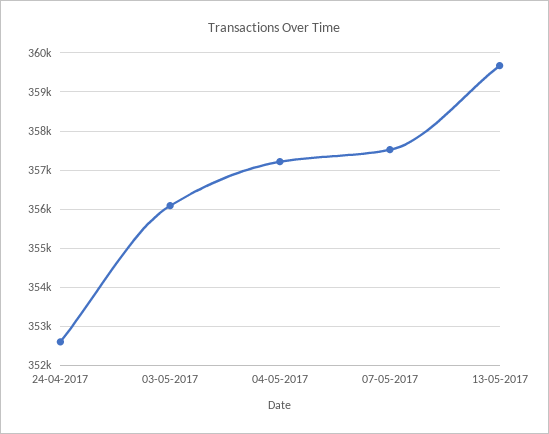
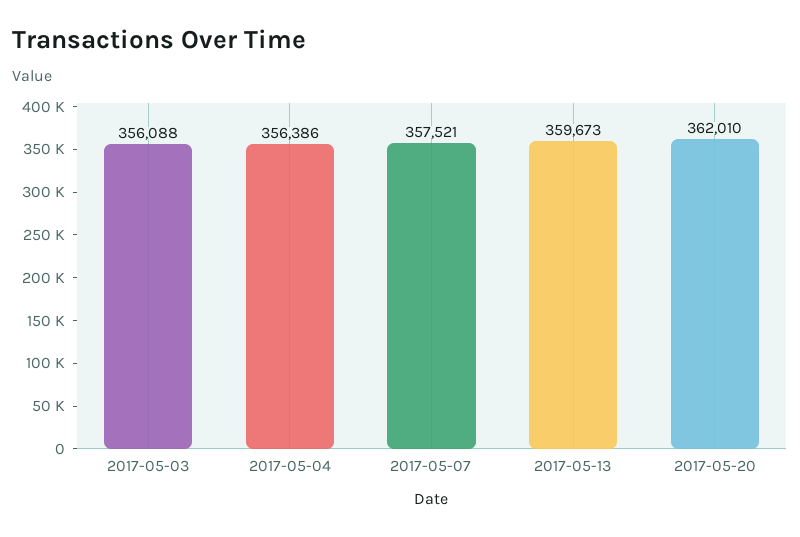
24-04-2017: 352600 -> none
04-05-2017: 357200 -> 356386
2017-05-20: none -> 362010

